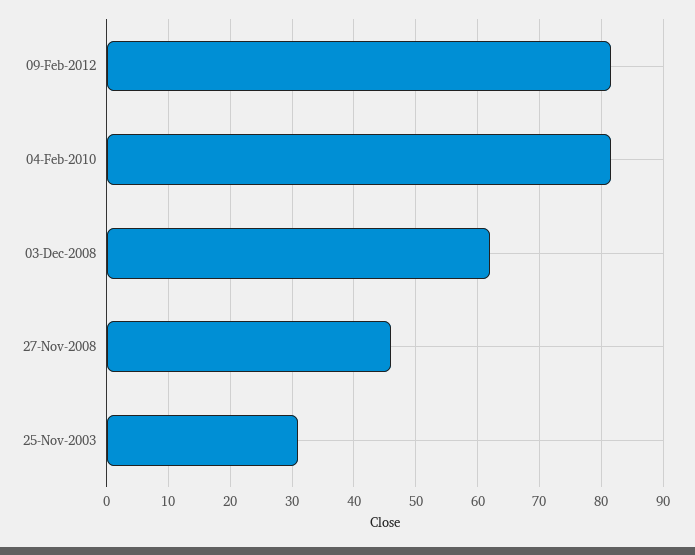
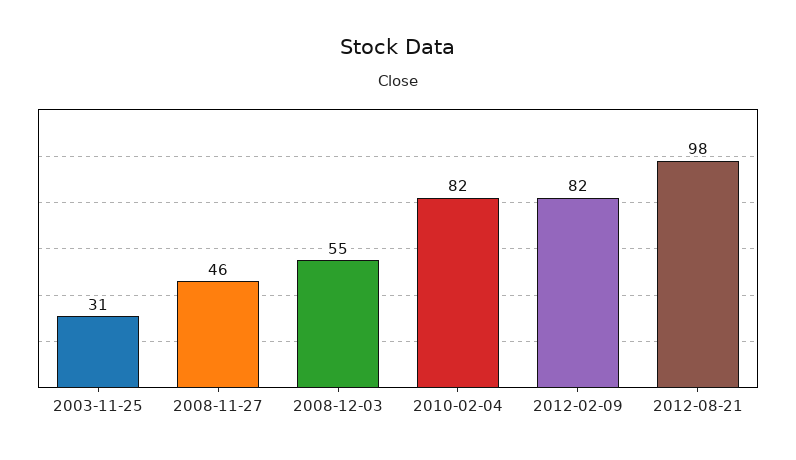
03-Dec-2008: 62 -> 55
2012-08-21: none -> 98

